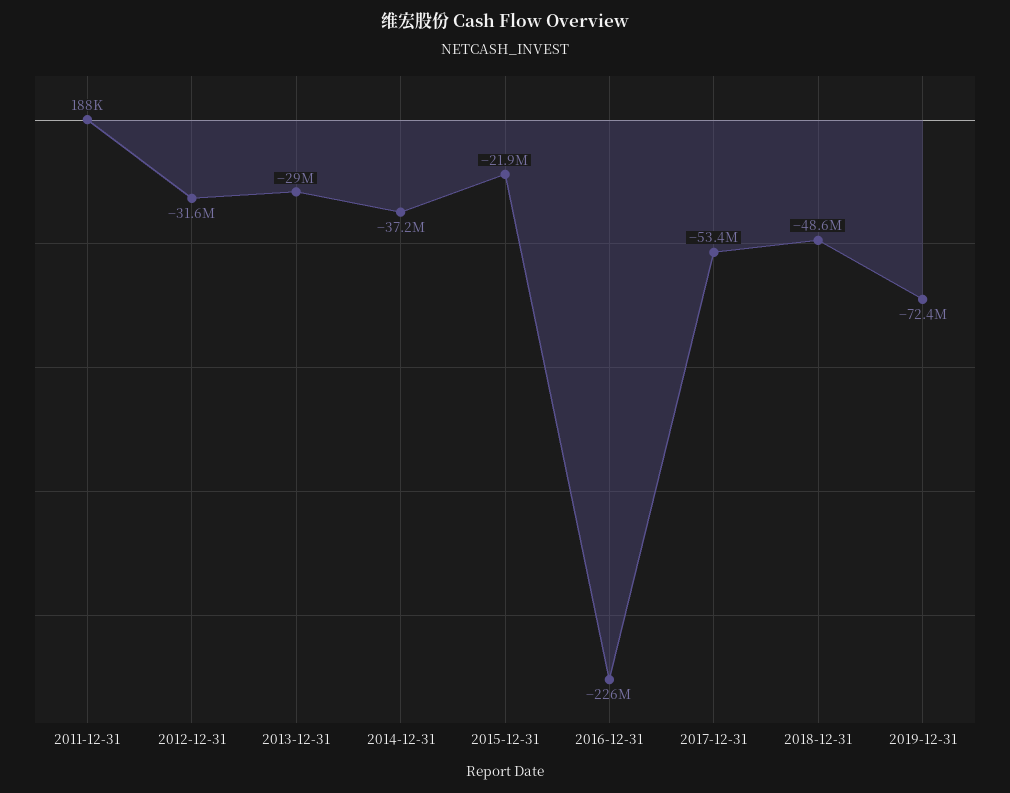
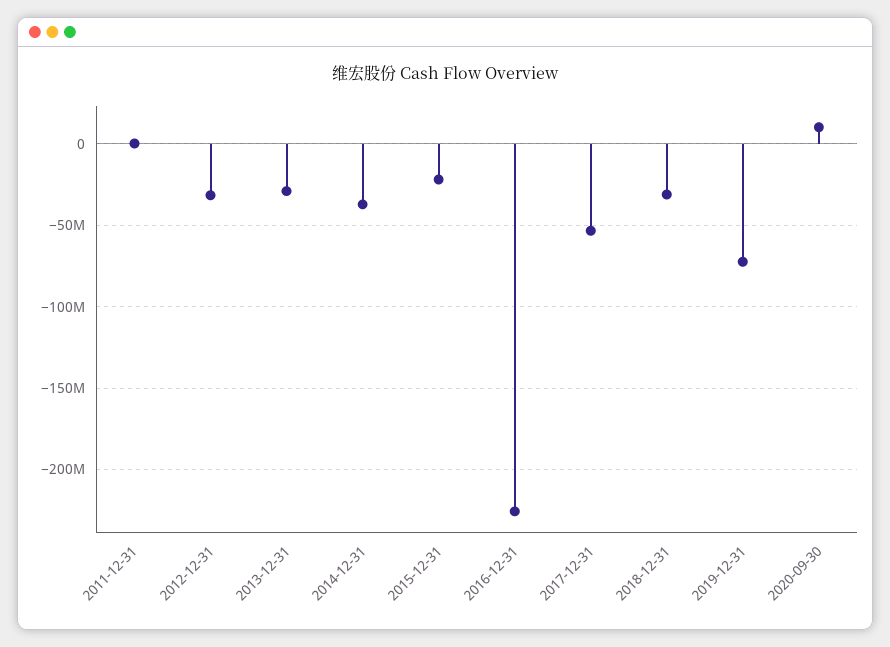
2018-12-31: -48600000 -> -30000000
2020-09-30: none -> 10000000

